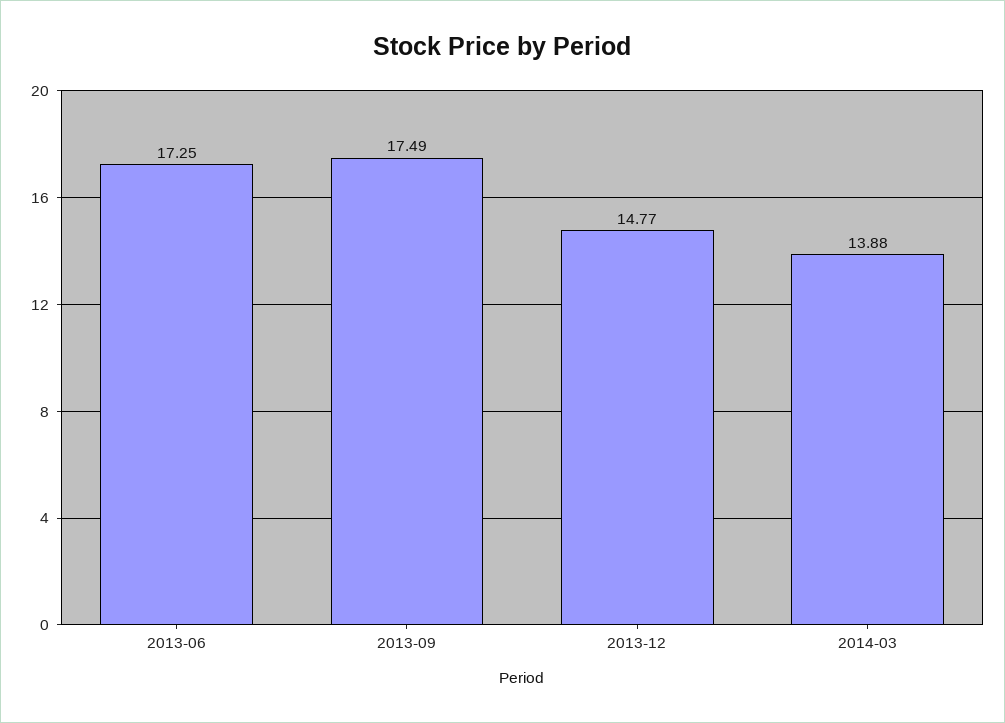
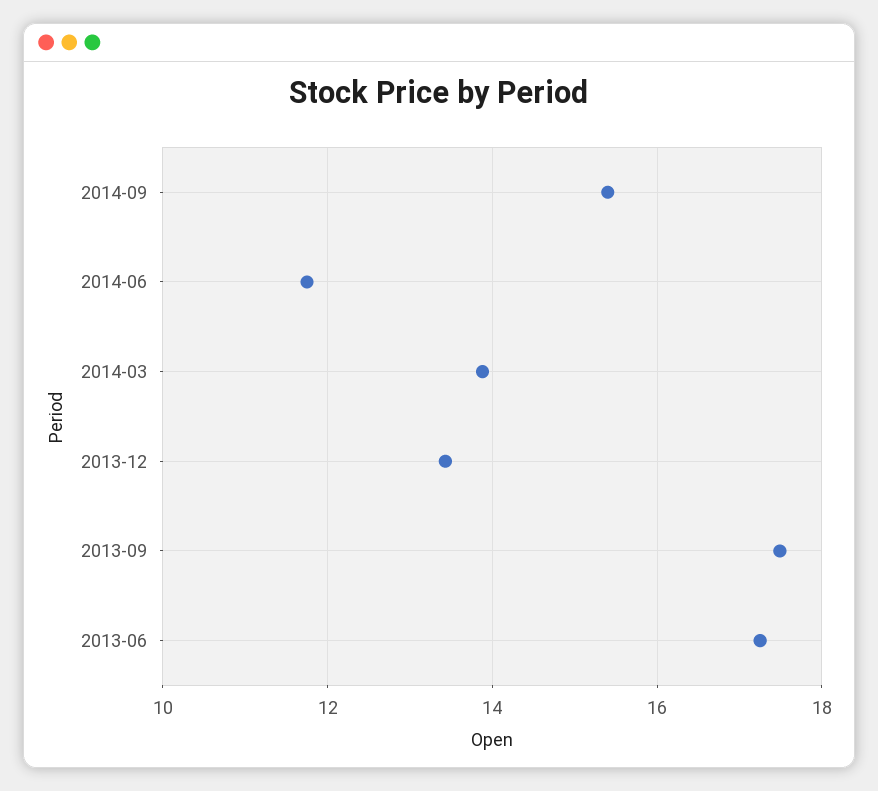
2013-12: 14.77 -> 13.4
2014-09: none -> 15.4
2014-06: none -> 11.8

